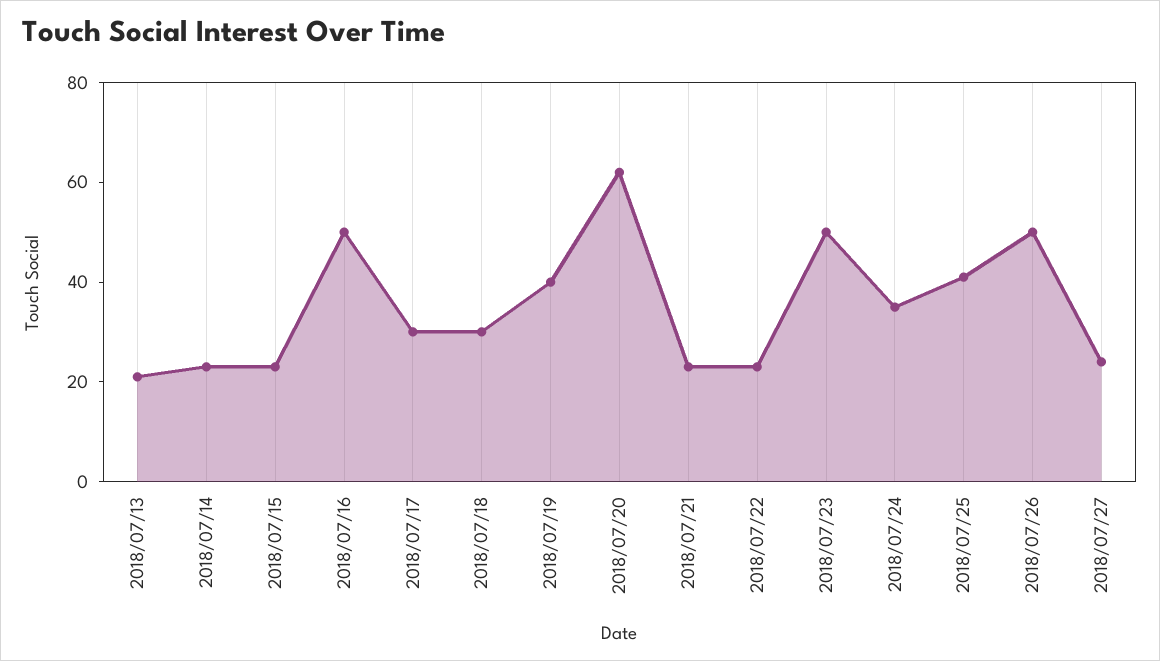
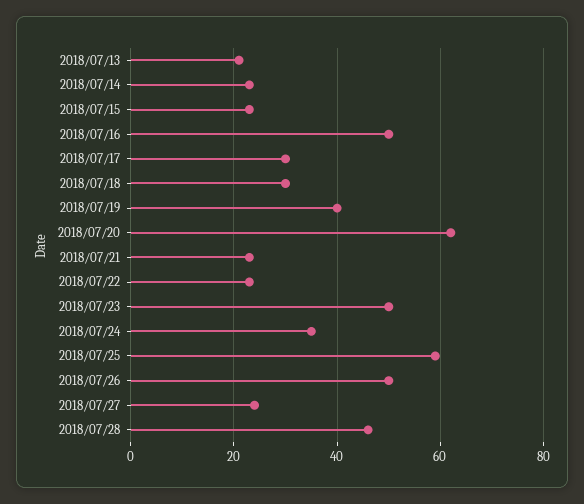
2018/07/25: 40 -> 60
2018/07/28: none -> 45

